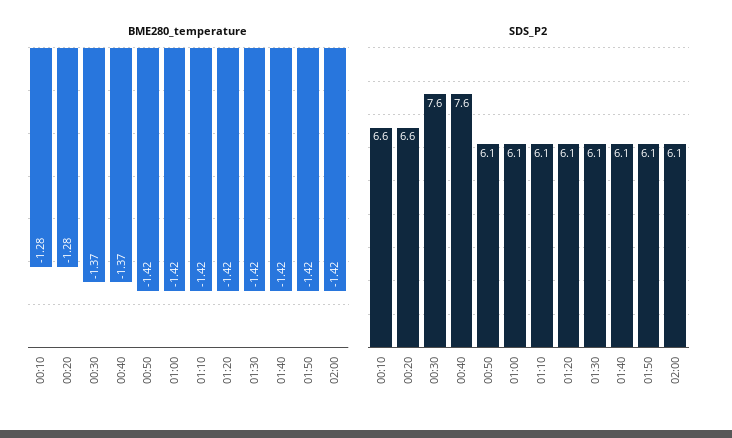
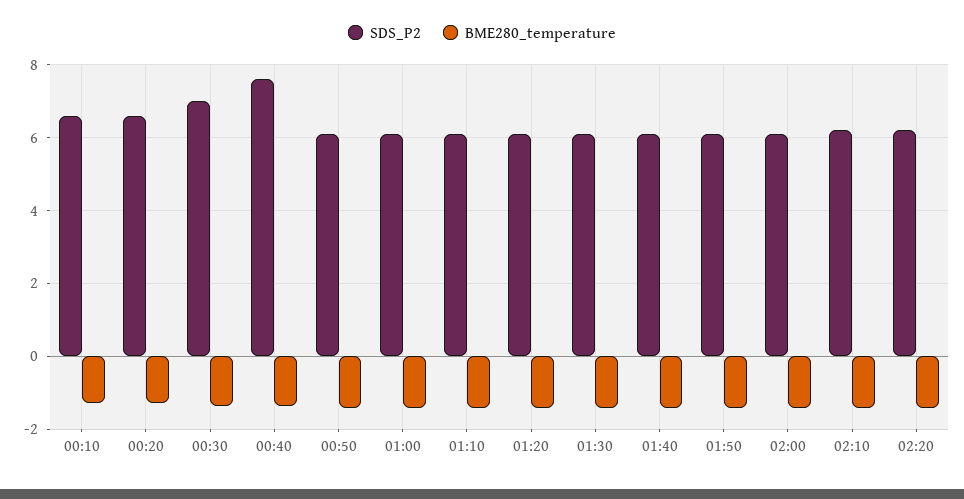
SDS_P2, 00:30: 7.6 -> 7
SDS_P2, 02:10: none -> 6.2
BME280_temperature, 02:10: none -> -1.4
SDS_P2, 02:20: none -> 6.2
BME280_temperature, 02:20: none -> -1.4

